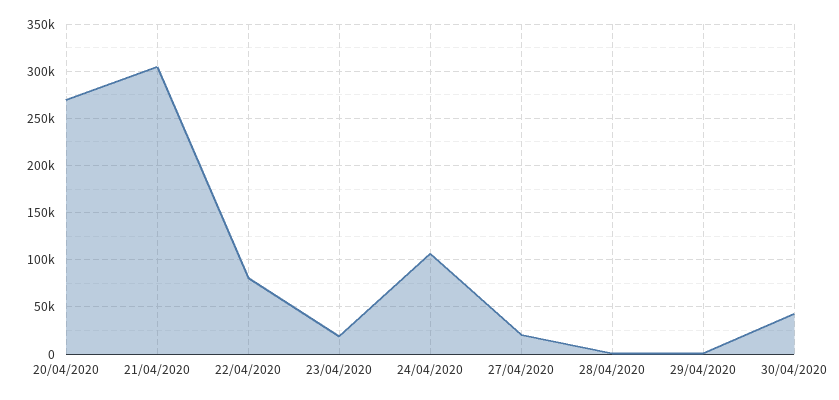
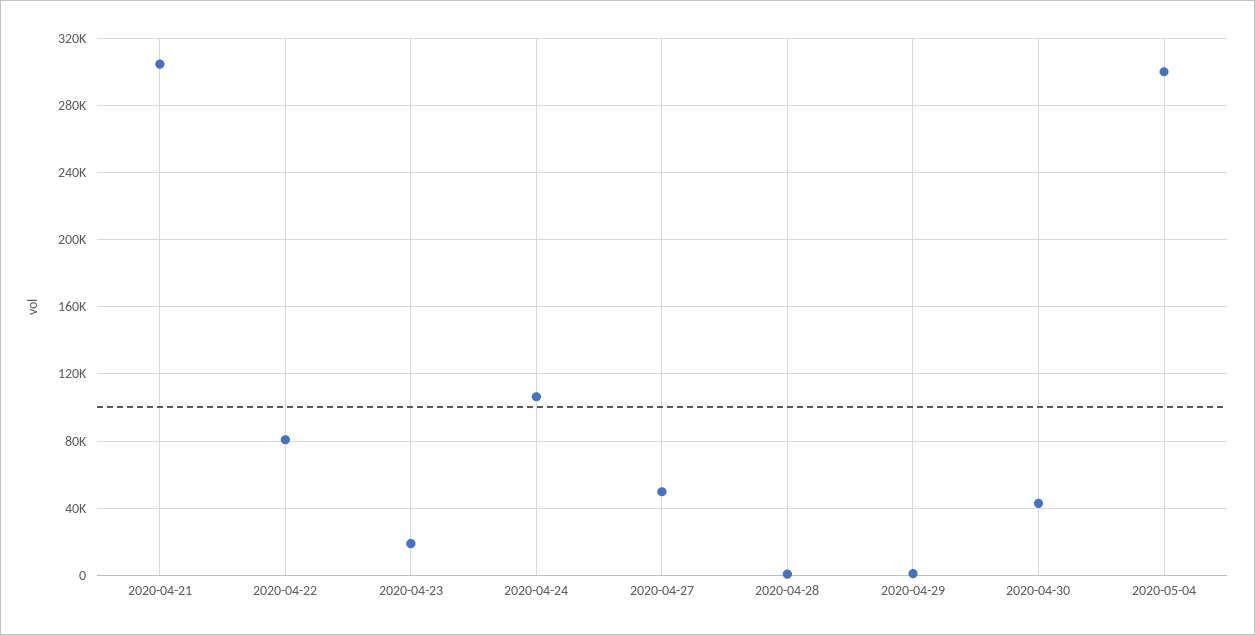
20/04/2020: 270000 -> none
27/04/2020: 20000 -> 50000
2020-05-04: none -> 300000

